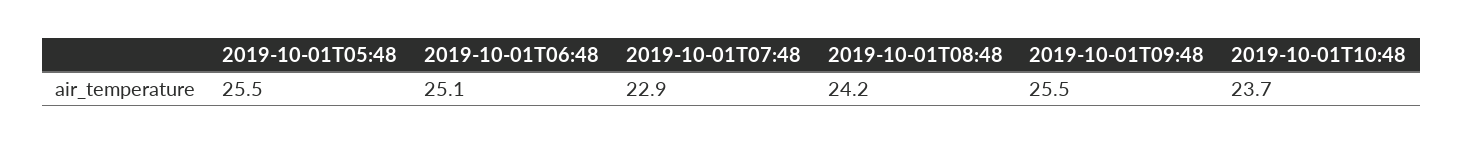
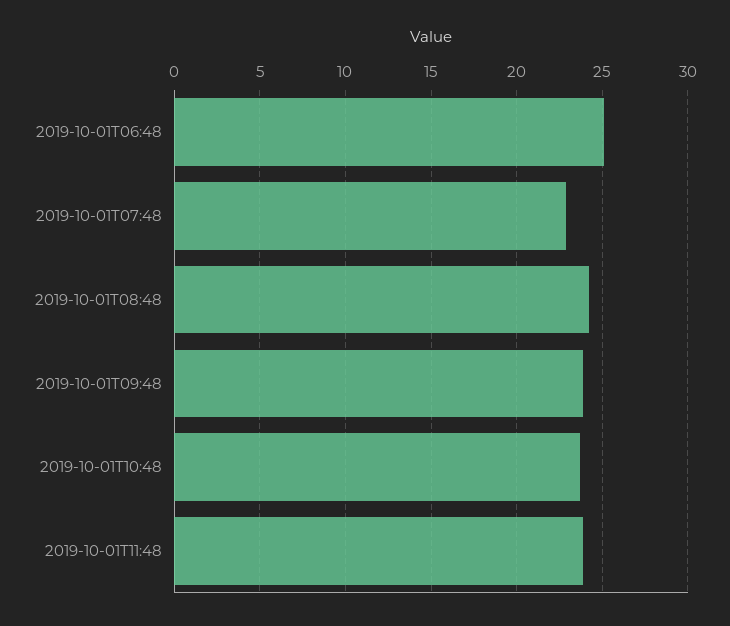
2019-10-01T05:48: 25.5 -> none
2019-10-01T09:48: 25.5 -> 24
2019-10-01T11:48: none -> 24

